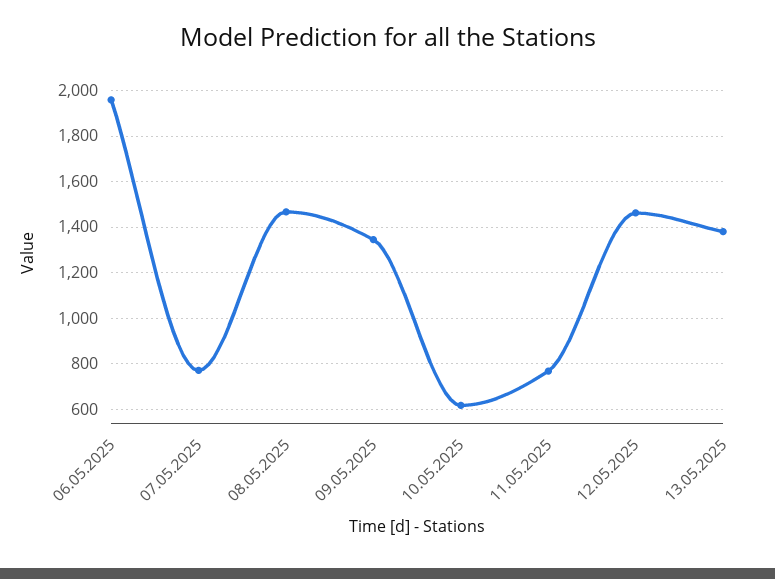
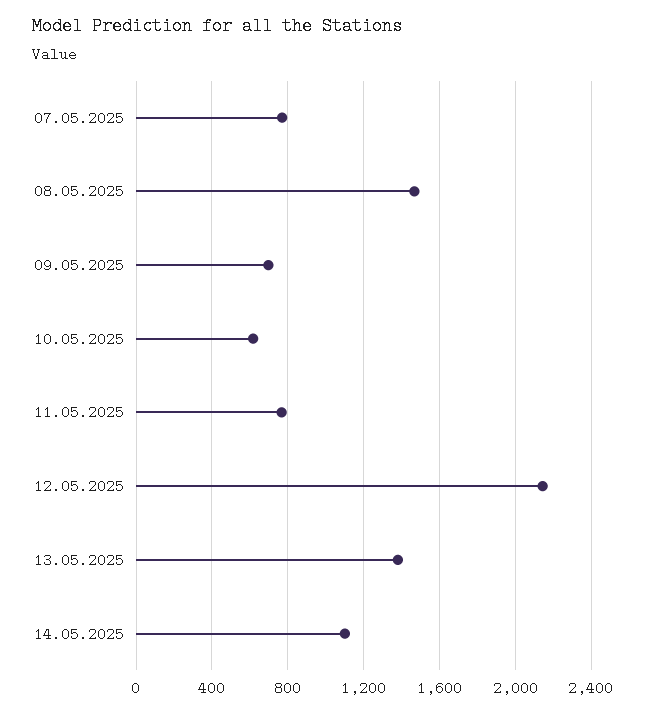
06.05.2025: 1950 -> none
09.05.2025: 1350 -> 700
12.05.2025: 1450 -> 2150
14.05.2025: none -> 1100

